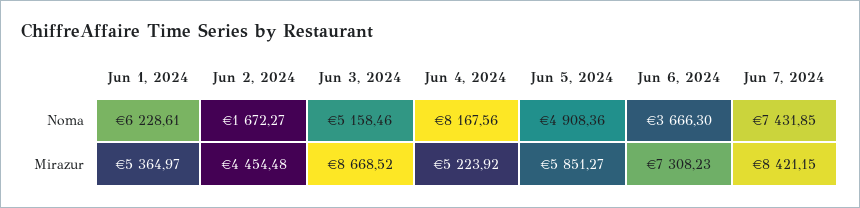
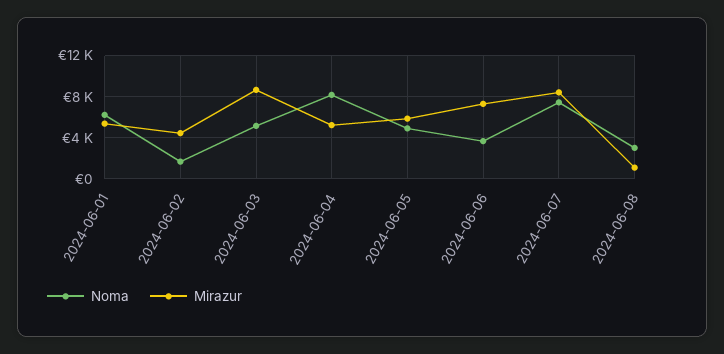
Noma, 2024-06-08: none -> 3000
Mirazur, 2024-06-08: none -> 1000

